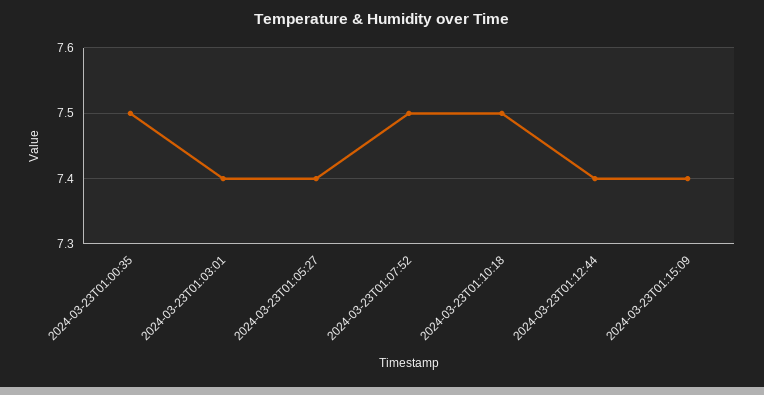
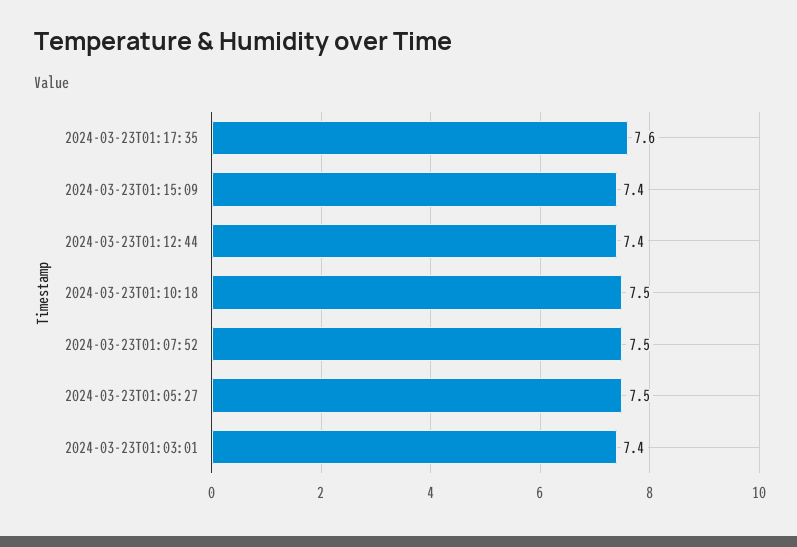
2024-03-23T01:00:35: 7.5 -> none
2024-03-23T01:05:27: 7.4 -> 7.5
2024-03-23T01:17:35: none -> 7.6

